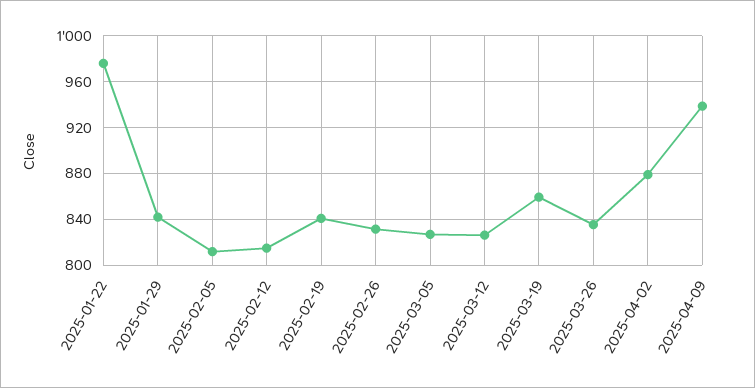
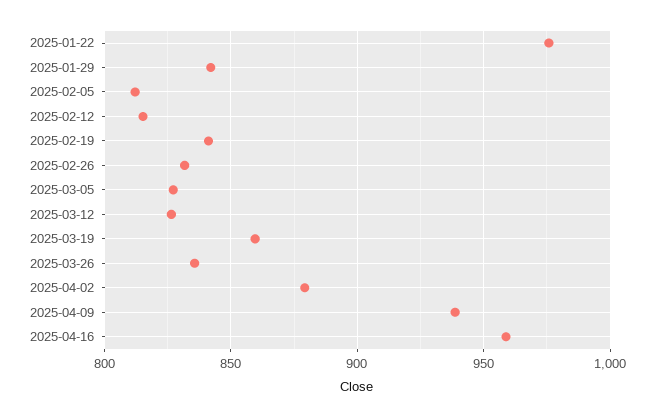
2025-04-16: none -> 960

